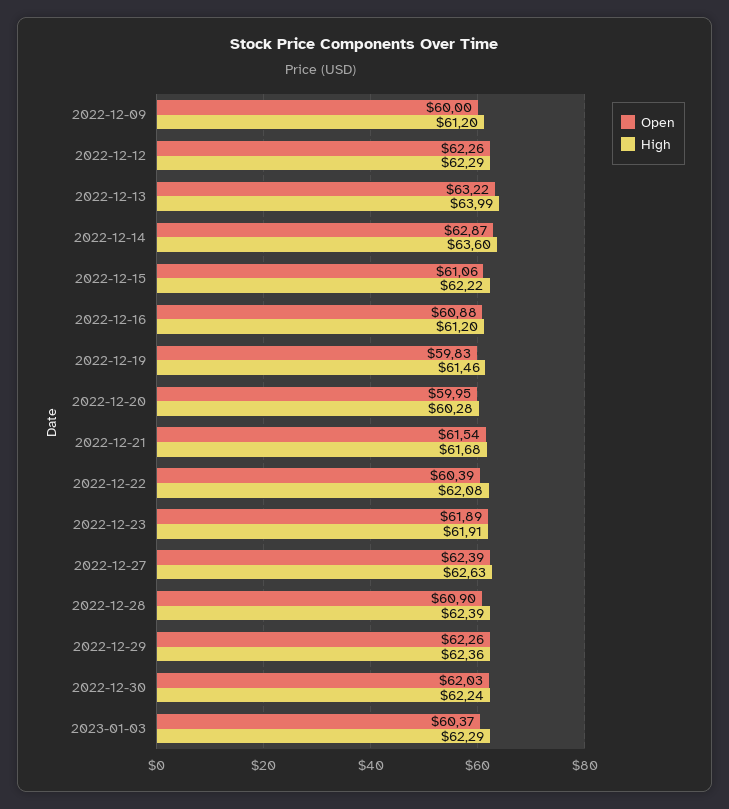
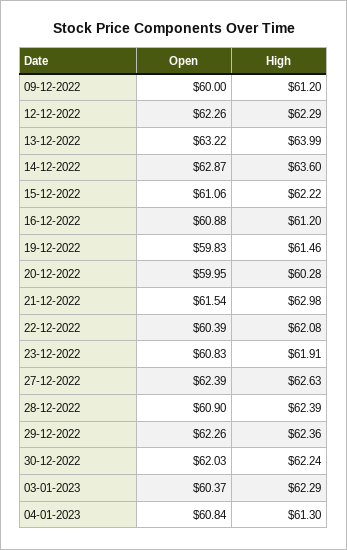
High, 2022-12-21: 61.68 -> 62.98
Open, 2022-12-23: 61.89 -> 60.83
Open, 04-01-2023: none -> 60.84
High, 04-01-2023: none -> 61.3

